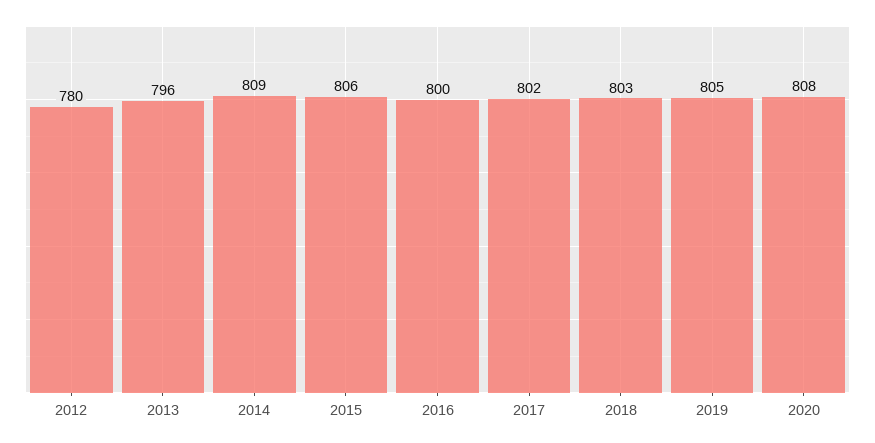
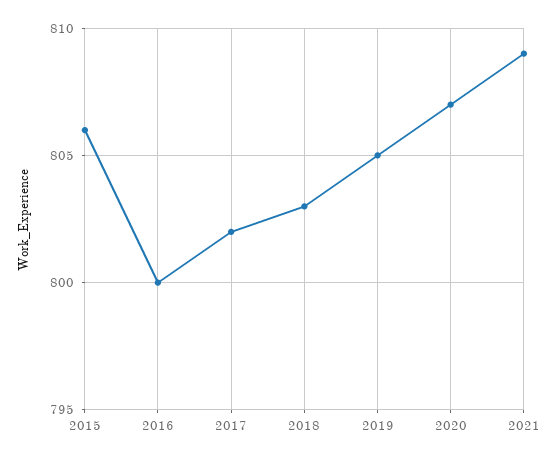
2012: 780 -> none
2013: 796 -> none
2014: 809 -> none
2020: 808 -> 807
2021: none -> 809

